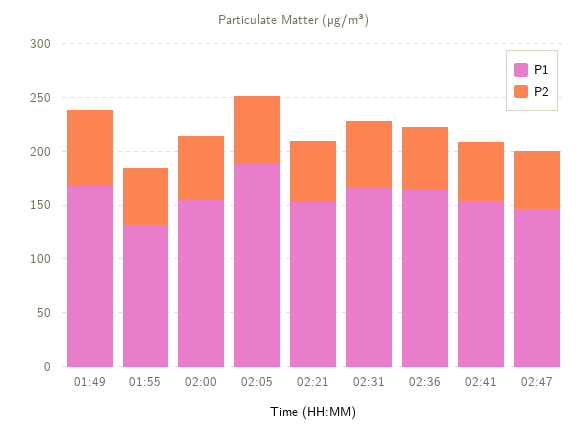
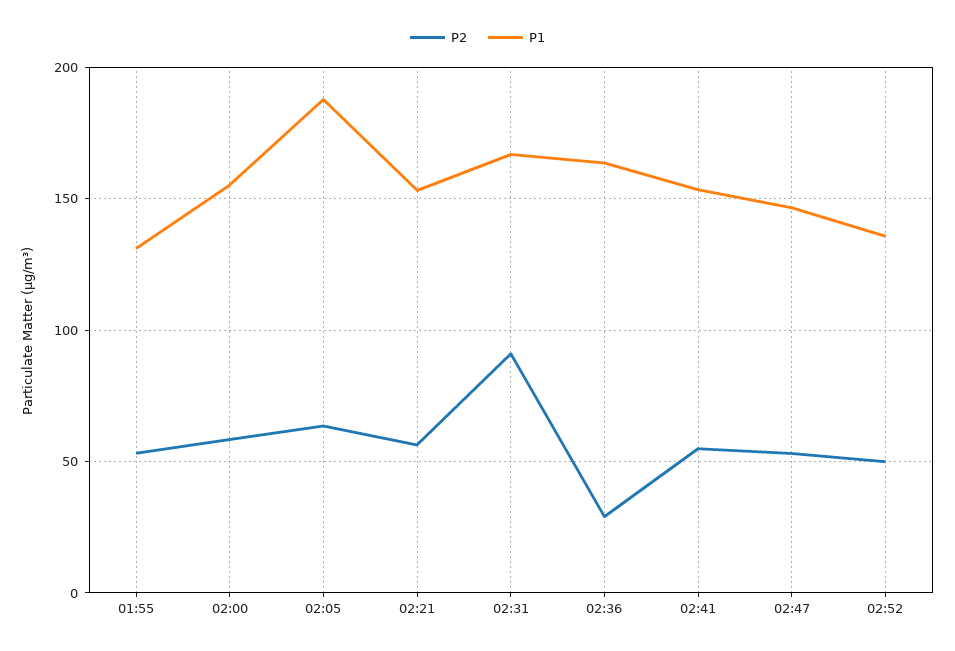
P1, 01:49: 170 -> none
P2, 01:49: 70 -> none
P2, 02:31: 60 -> 90
P2, 02:36: 60 -> 30
P2, 02:52: none -> 50
P1, 02:52: none -> 135

